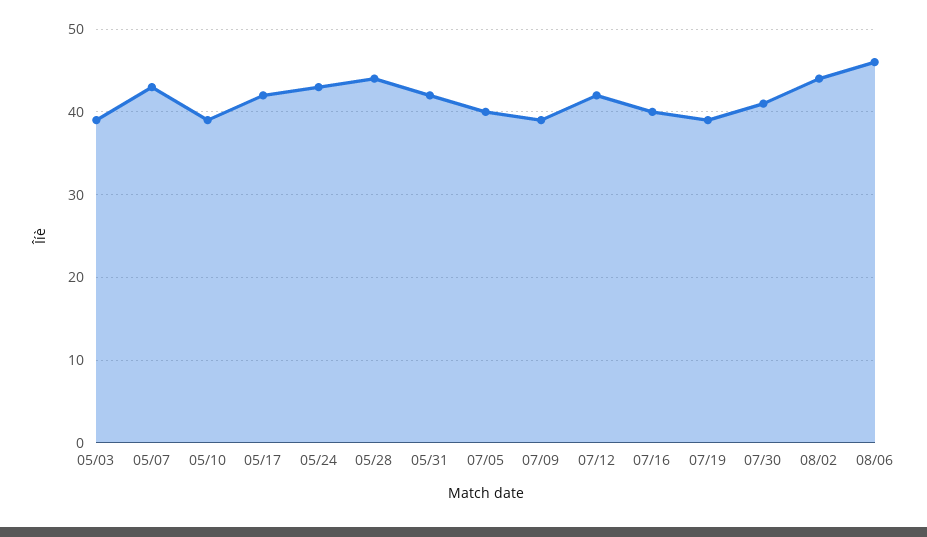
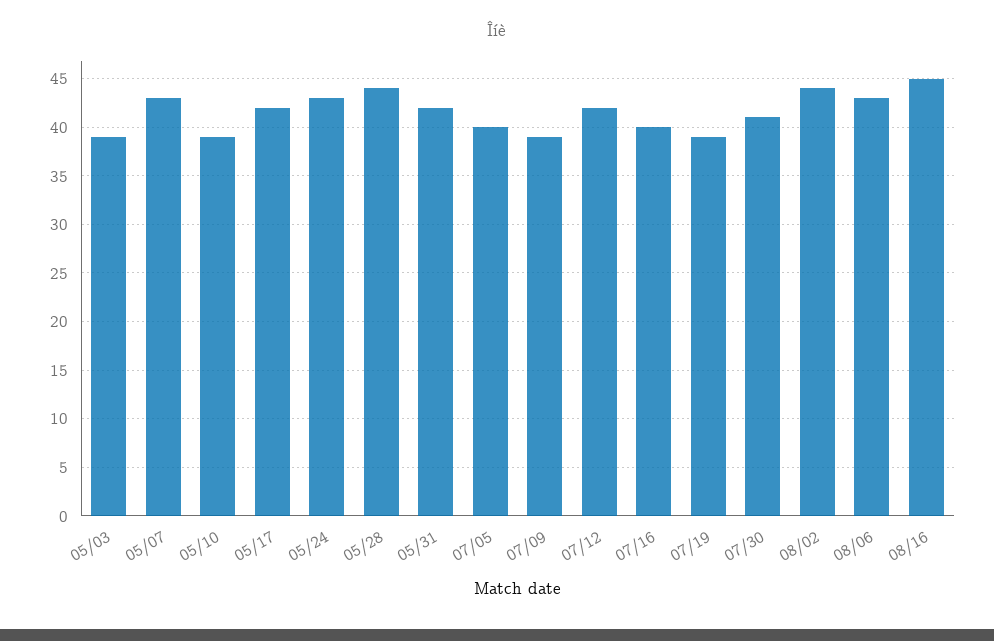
08/06: 46 -> 43
08/16: none -> 45

